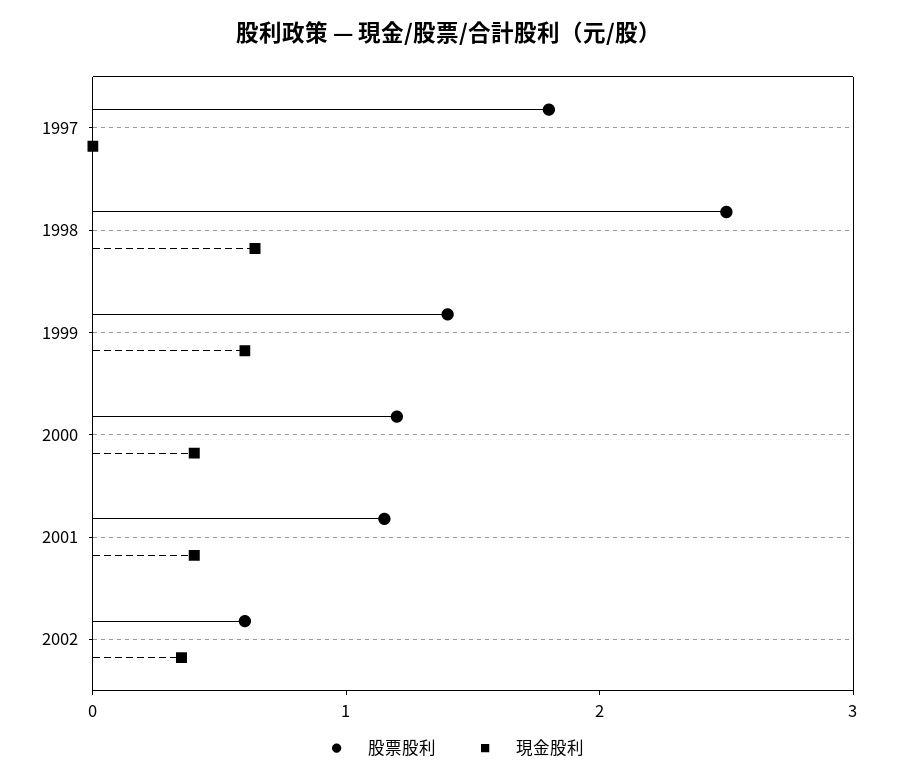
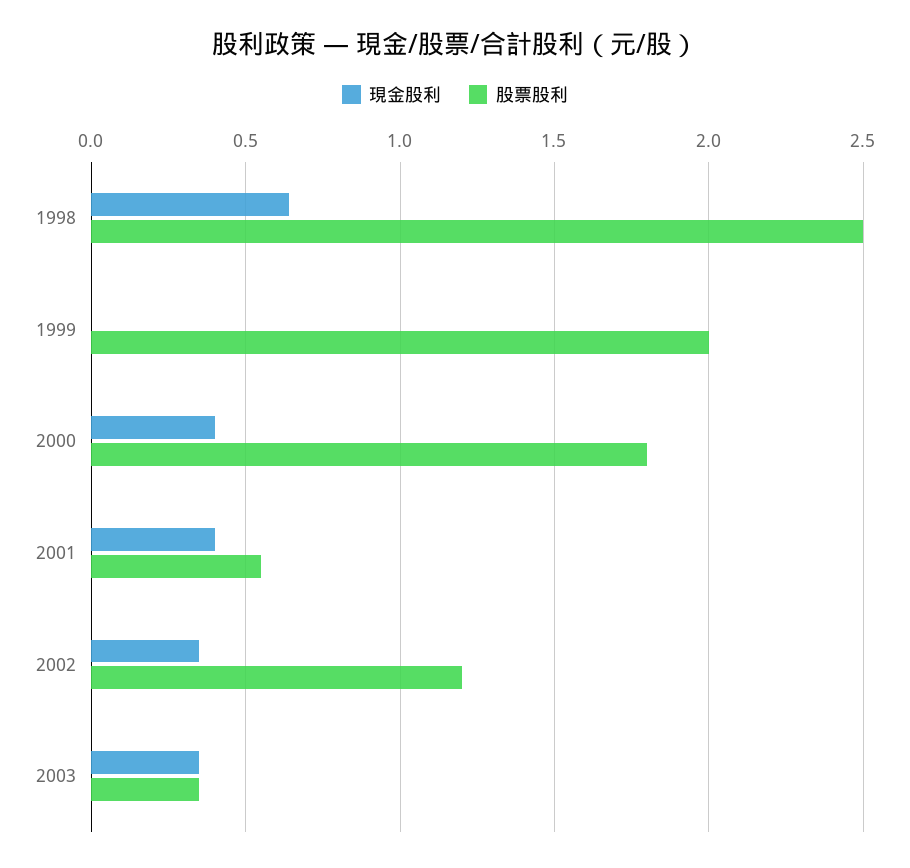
股票股利, 1997: 1.8 -> none
現金股利, 1997: 0 -> none
股票股利, 1999: 1.4 -> 2
現金股利, 1999: 0.6 -> 0
股票股利, 2000: 1.2 -> 1.8
股票股利, 2001: 1.2 -> 0.55
股票股利, 2002: 0.6 -> 1.2
現金股利, 2003: none -> 0.35
股票股利, 2003: none -> 0.35

